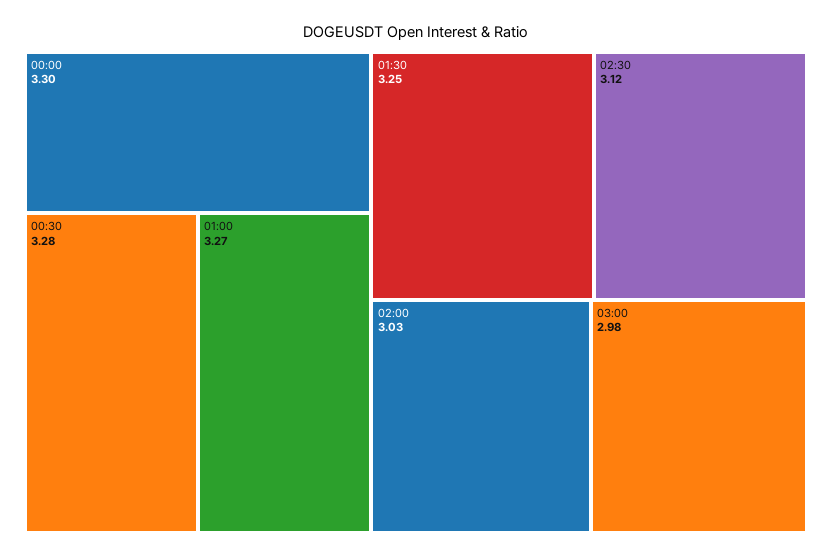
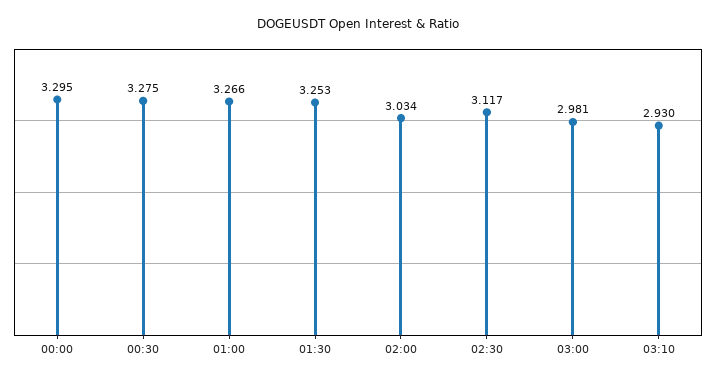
03:10: none -> 2.93

